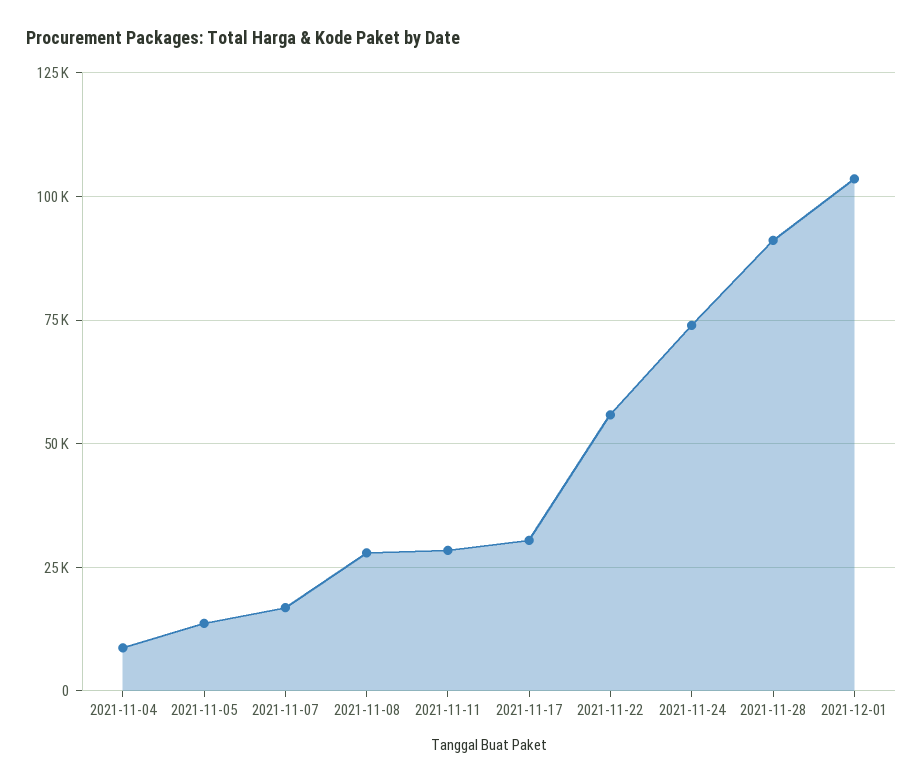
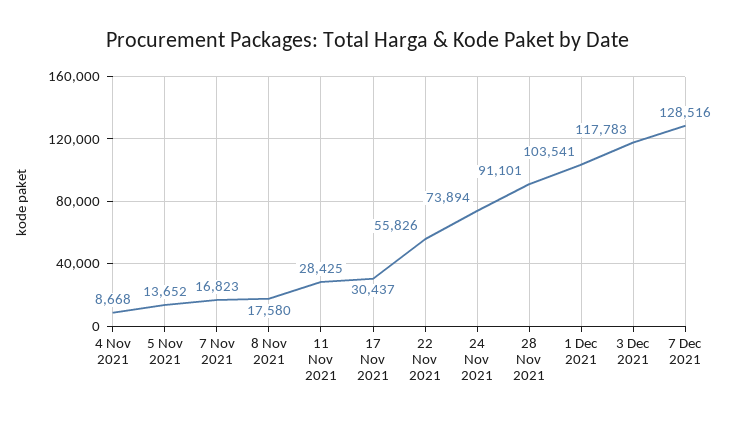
2021-11-08: 27500 -> 17580
3 Dec 2021: none -> 117783
7 Dec 2021: none -> 128516

